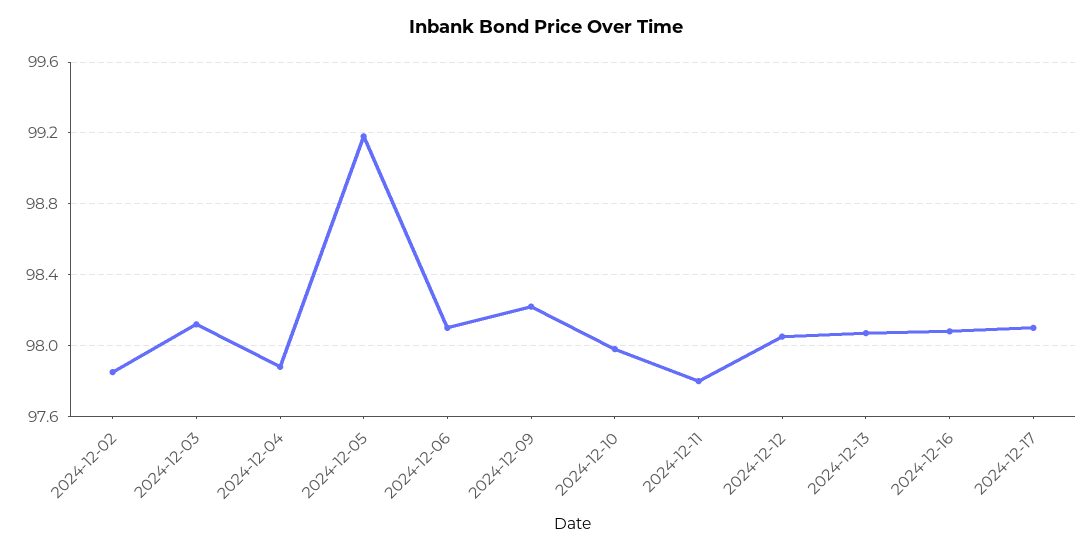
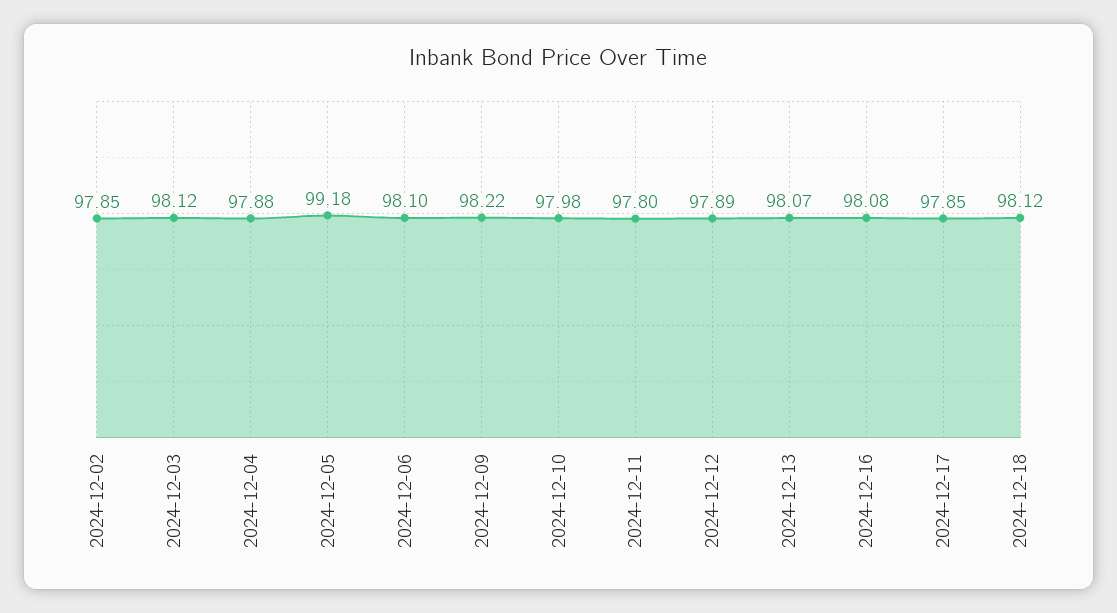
2024-12-12: 98.05 -> 97.89
2024-12-17: 98.1 -> 97.85
2024-12-18: none -> 98.12

